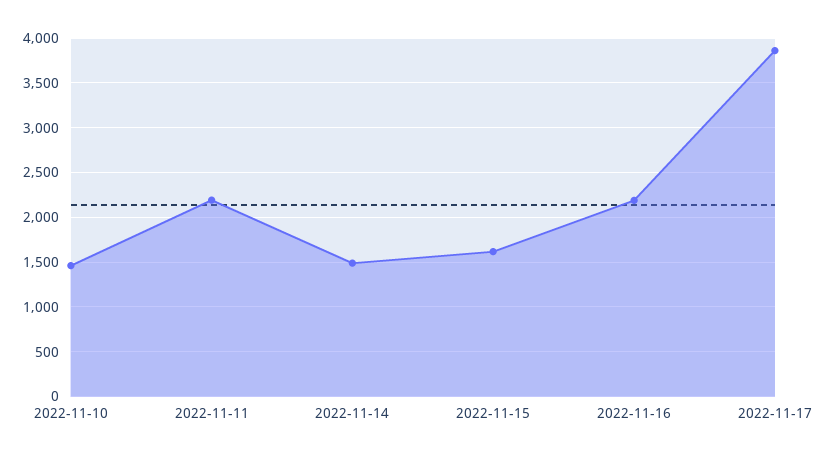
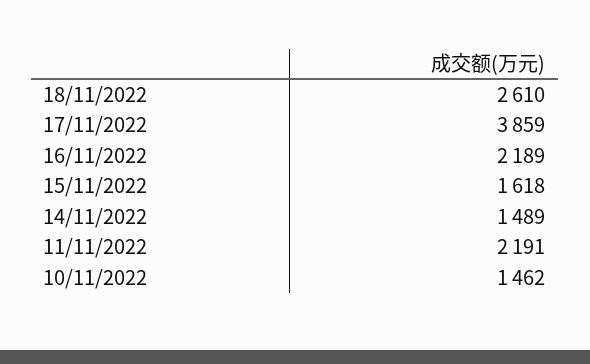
18/11/2022: none -> 2610

